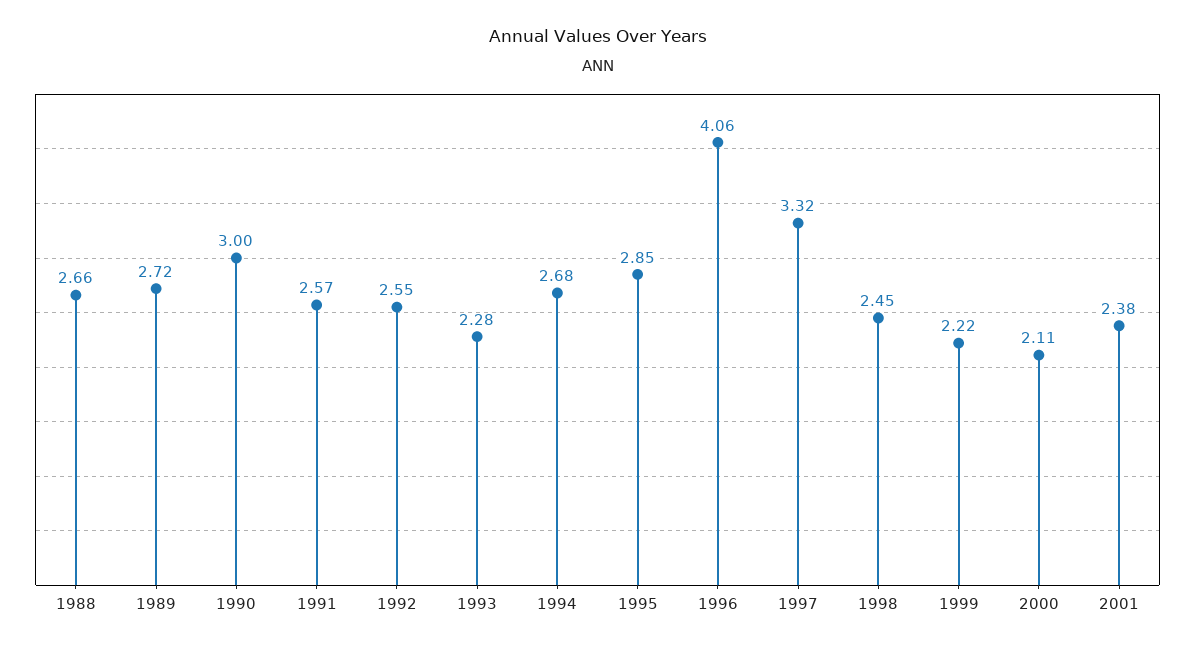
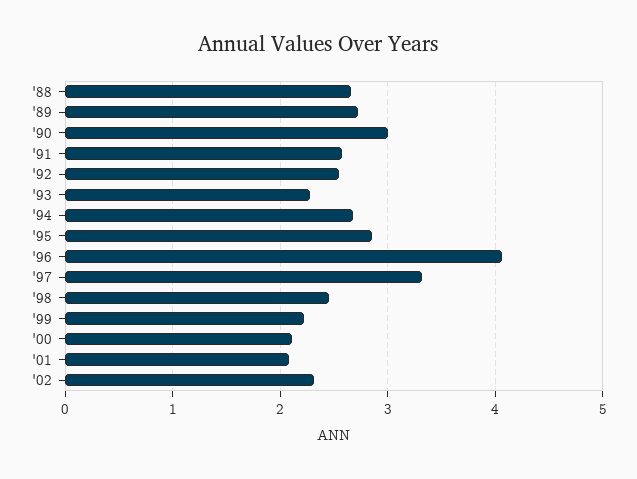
2001: 2.38 -> 2.1
'02: none -> 2.3

